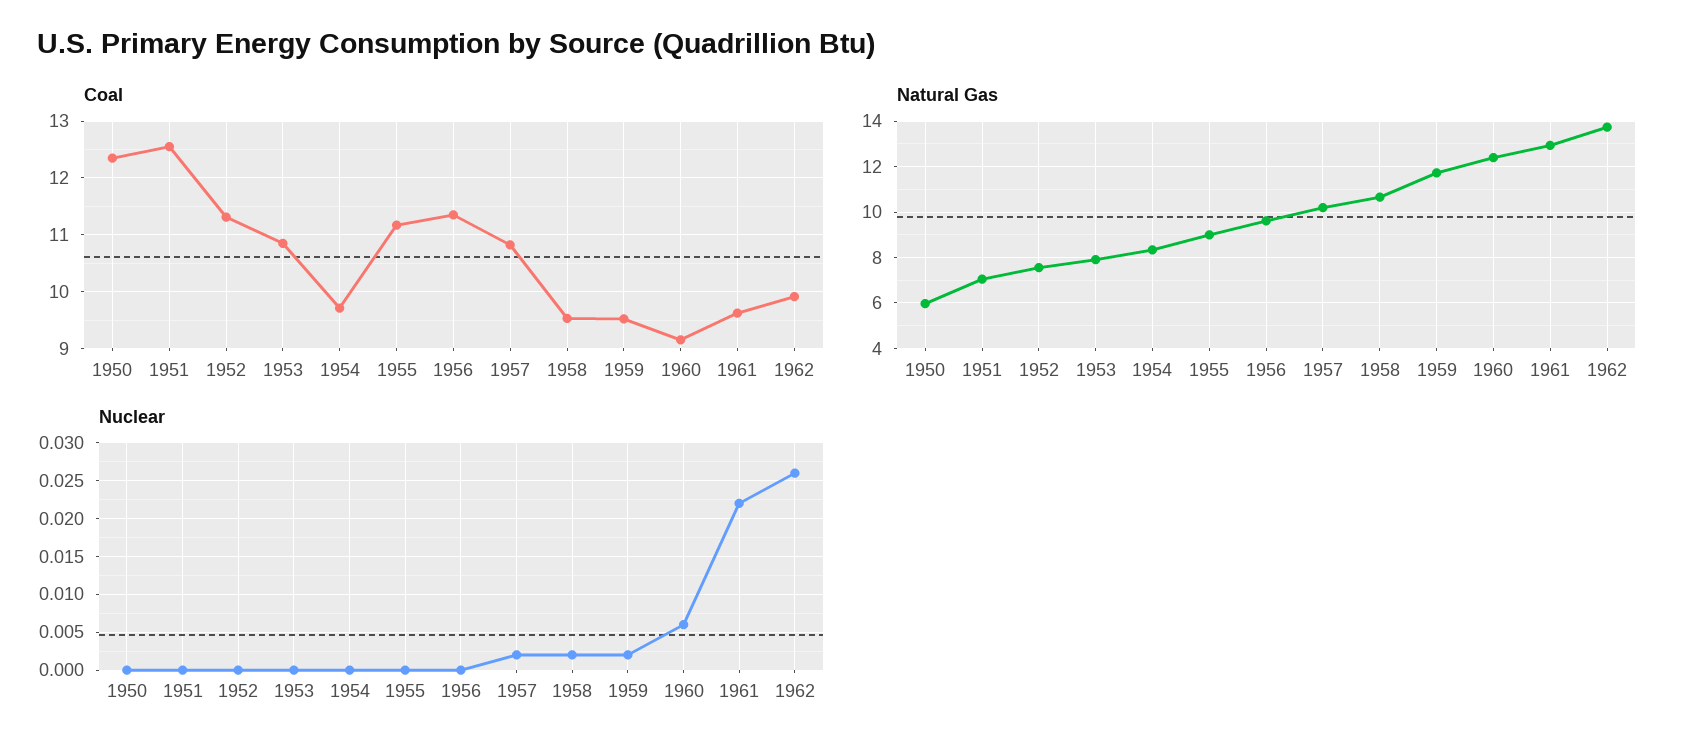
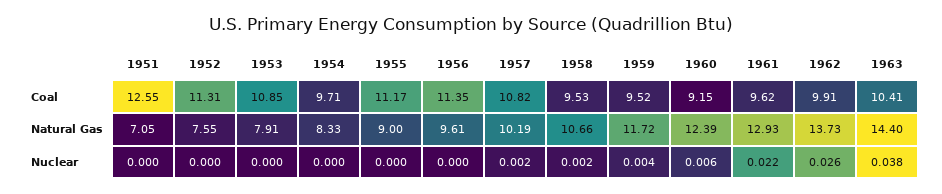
Coal, 1950: 12.4 -> none
Natural Gas, 1950: 6 -> none
Nuclear, 1950: 0 -> none
Nuclear, 1959: 0.002 -> 0.004
Coal, 1963: none -> 10.41
Natural Gas, 1963: none -> 14.4
Nuclear, 1963: none -> 0.038

